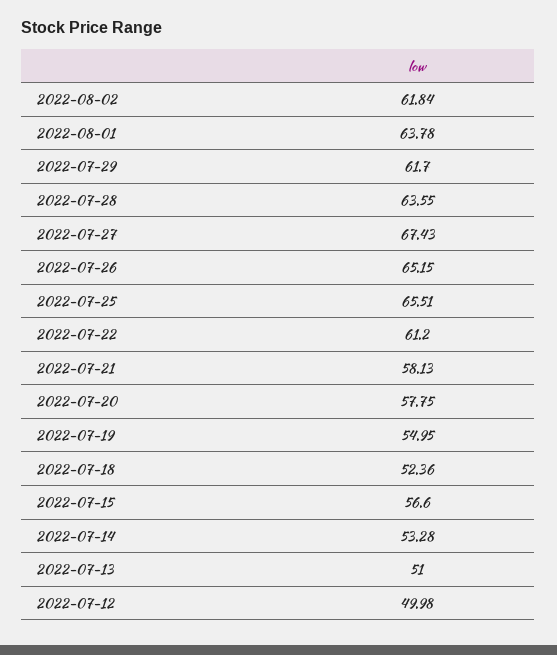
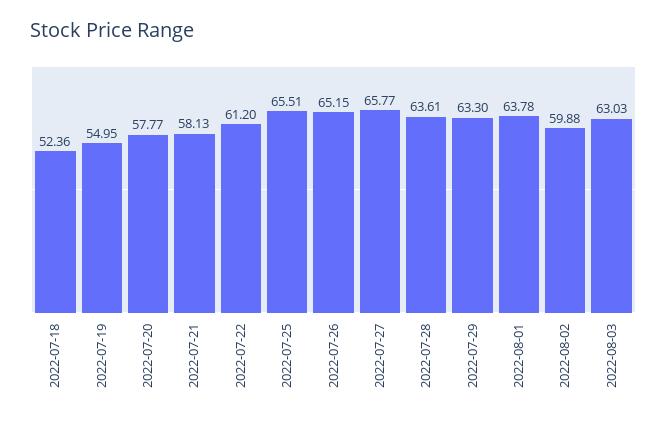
2022-08-02: 61.84 -> 59.88
2022-07-29: 61.7 -> 63.3
2022-07-28: 63.55 -> 63.61
2022-07-27: 67.43 -> 65.77
2022-07-20: 57.75 -> 57.77
2022-07-15: 56.6 -> none
2022-07-14: 53.28 -> none
2022-07-13: 51 -> none
2022-07-12: 49.98 -> none
2022-08-03: none -> 63.03

